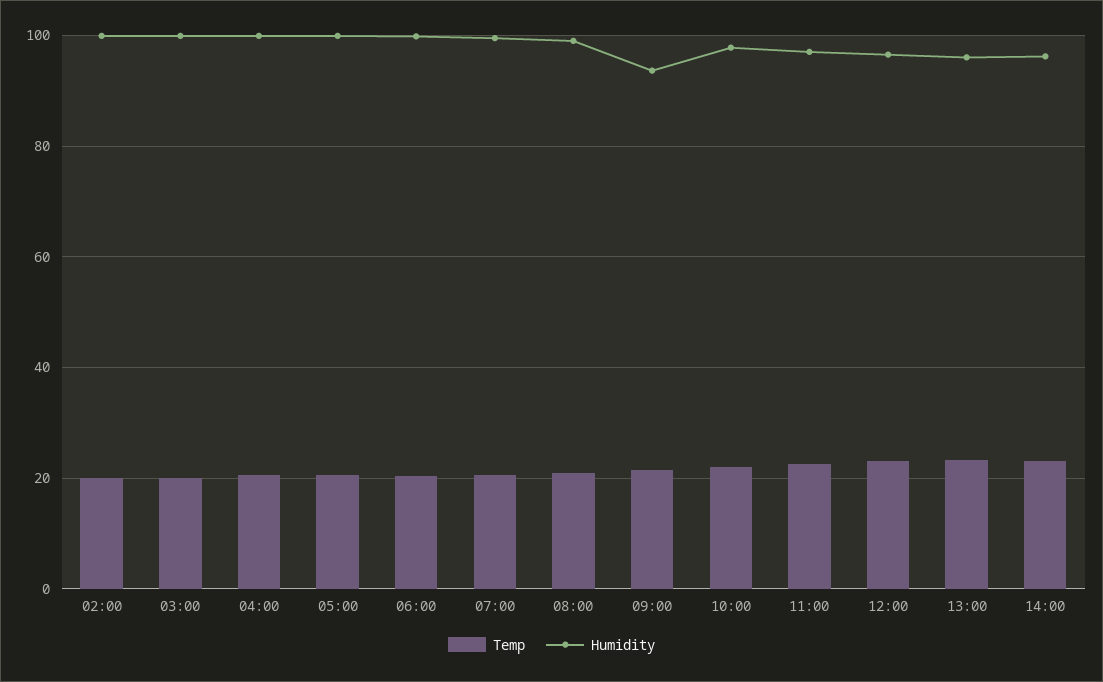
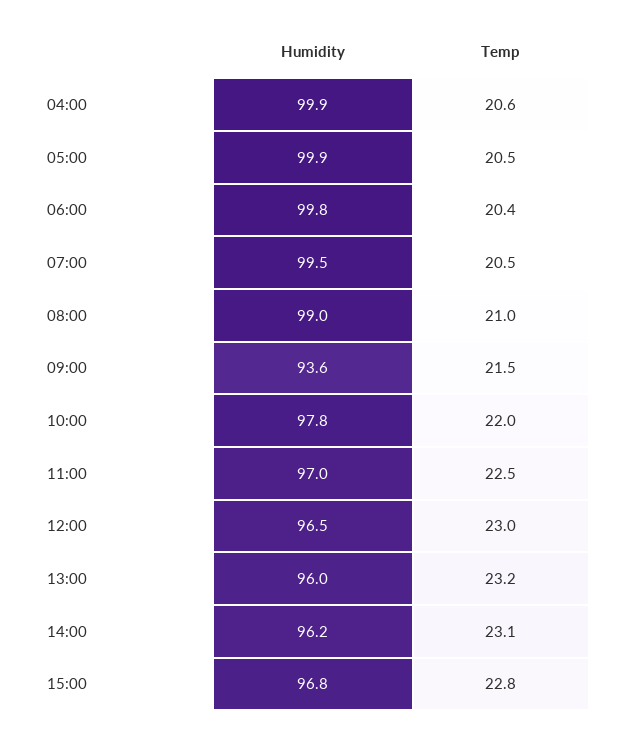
Temp, 02:00: 20 -> none
Humidity, 02:00: 100 -> none
Temp, 03:00: 20 -> none
Humidity, 03:00: 100 -> none
Humidity, 15:00: none -> 96.8
Temp, 15:00: none -> 22.8

